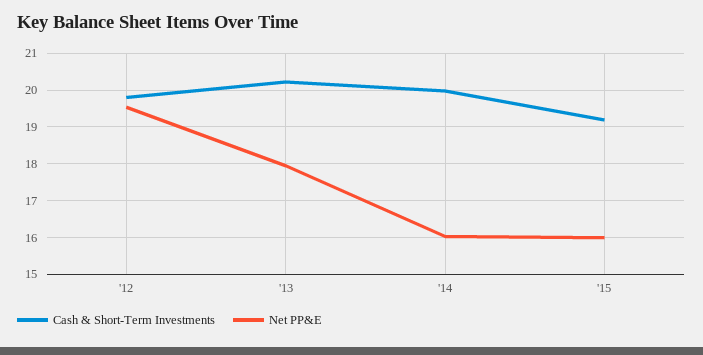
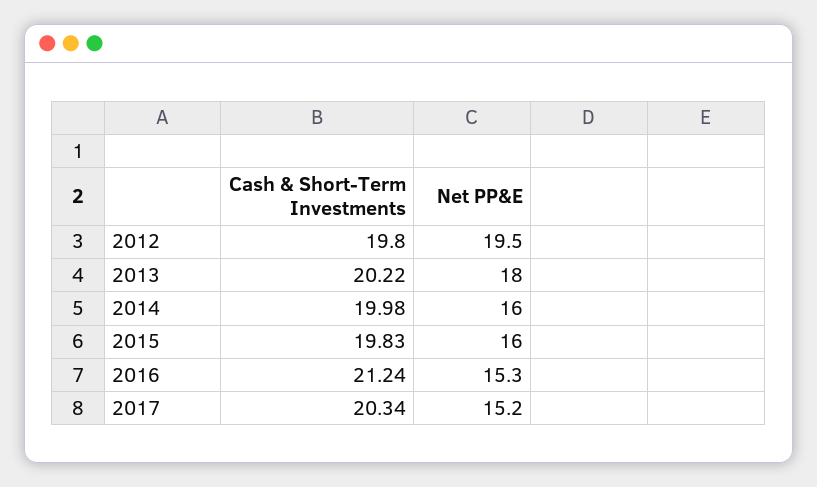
Cash & Short-Term Investments, '15: 19.2 -> 19.83
Cash & Short-Term Investments, 2016: none -> 21.24
Net PP&E, 2016: none -> 15.3
Cash & Short-Term Investments, 2017: none -> 20.34
Net PP&E, 2017: none -> 15.2

